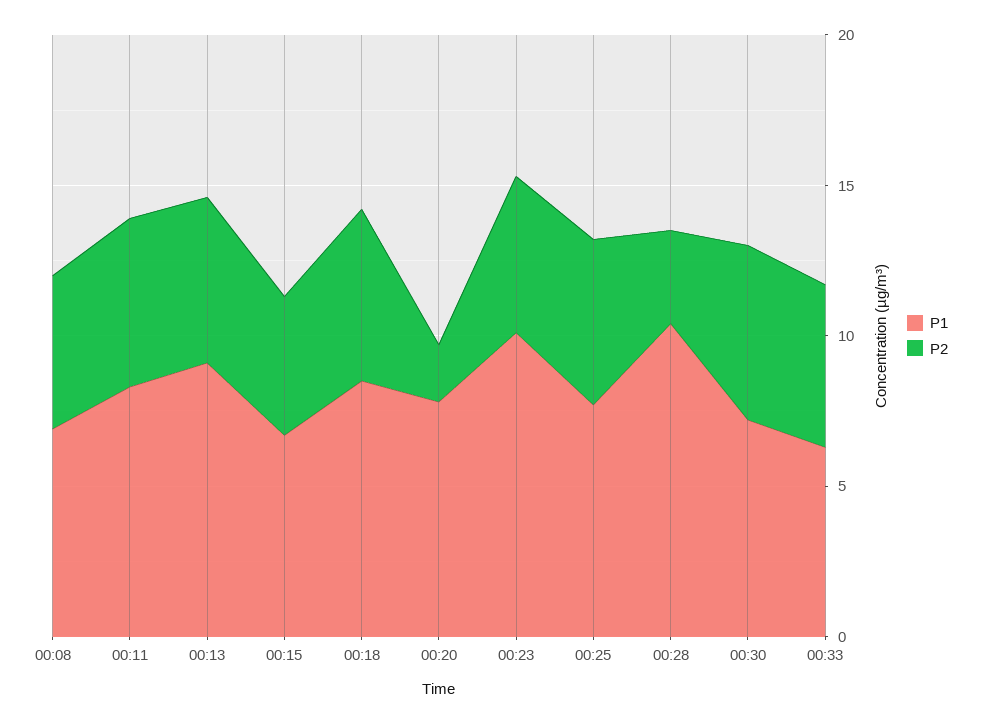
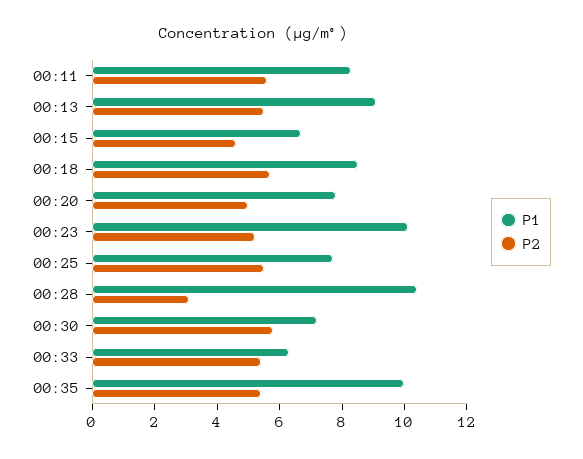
P1, 00:08: 7 -> none
P2, 00:08: 5 -> none
P2, 00:20: 2 -> 5
P1, 00:35: none -> 10
P2, 00:35: none -> 5.5

